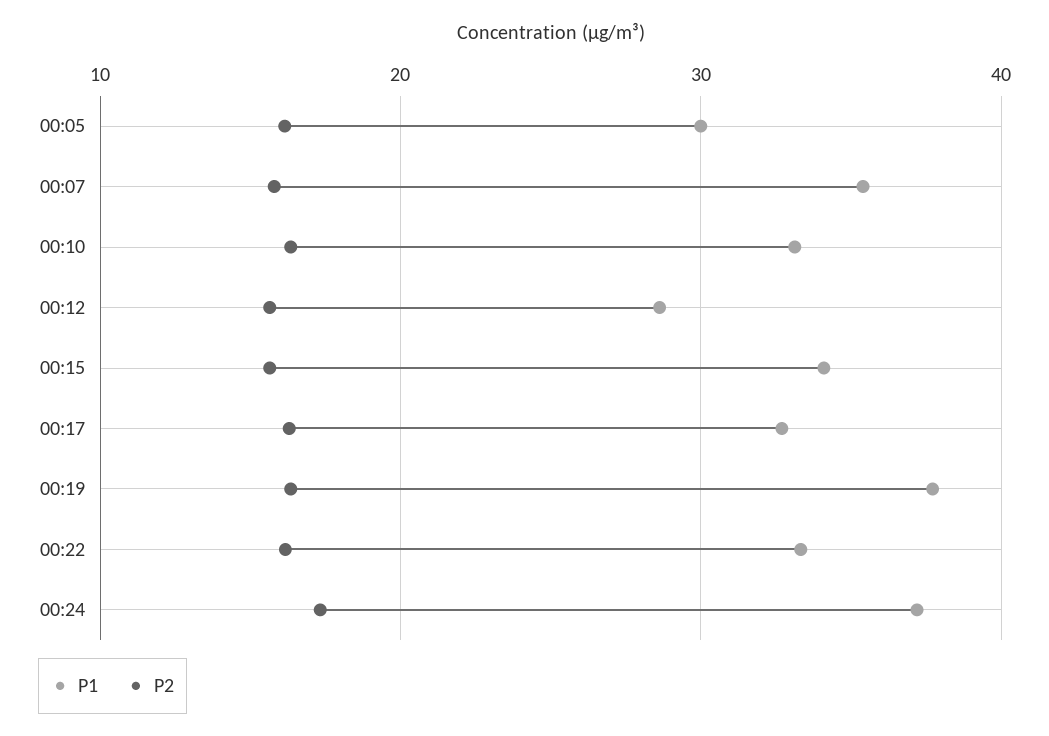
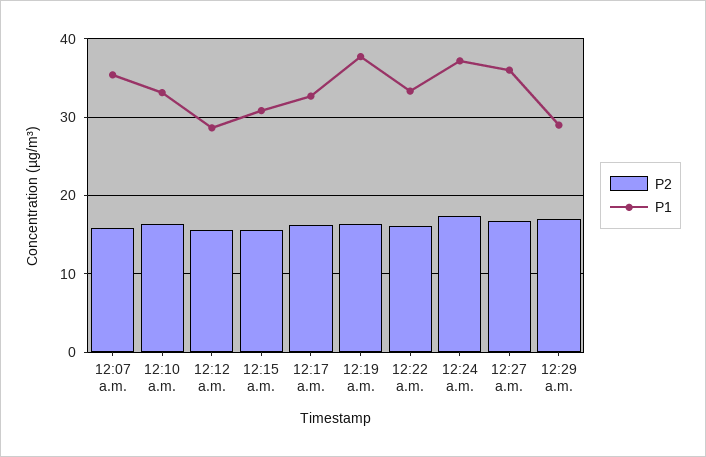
P1, 00:05: 30 -> none
P2, 00:05: 16 -> none
P1, 00:15: 34 -> 31
P2, 12:27 a.m.: none -> 17
P1, 12:27 a.m.: none -> 36
P2, 12:29 a.m.: none -> 17
P1, 12:29 a.m.: none -> 29

